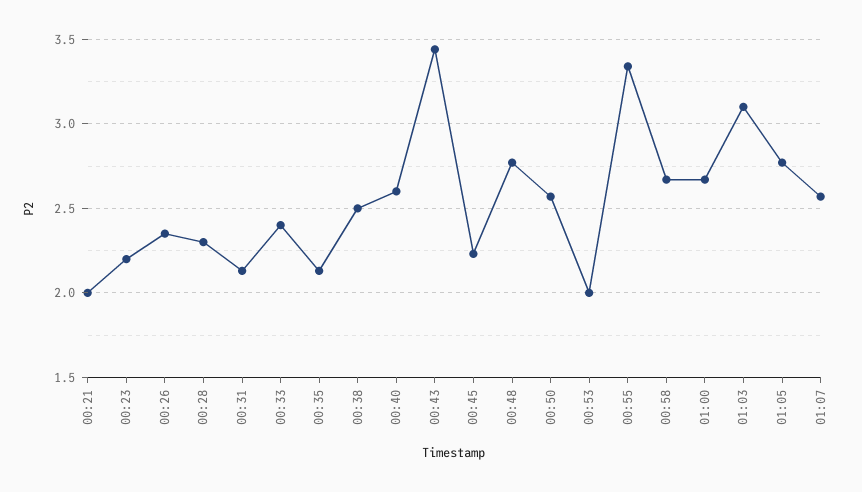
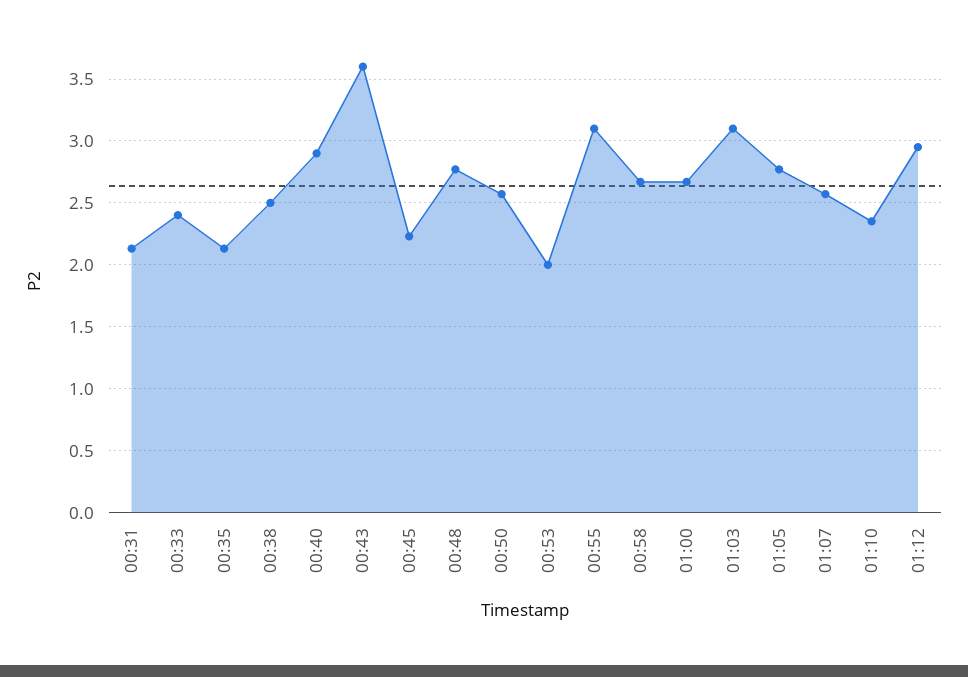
00:21: 2 -> none
00:23: 2.2 -> none
00:26: 2.35 -> none
00:28: 2.3 -> none
00:40: 2.6 -> 2.9
00:43: 3.45 -> 3.6
00:55: 3.35 -> 3.1
01:10: none -> 2.35
01:12: none -> 2.95

